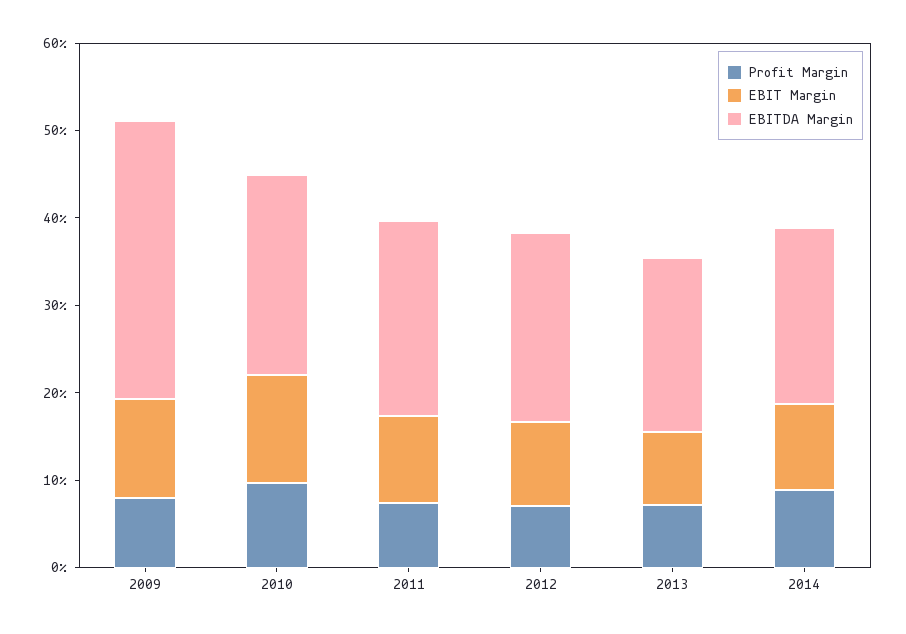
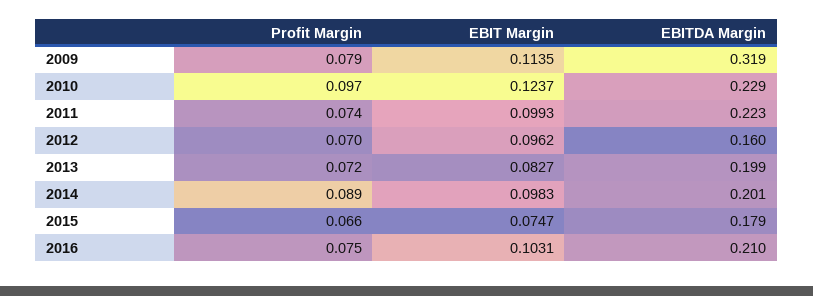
EBITDA Margin, 2012: 0.22 -> 0.16
Profit Margin, 2015: none -> 0.066
EBIT Margin, 2015: none -> 0.0747
EBITDA Margin, 2015: none -> 0.179
Profit Margin, 2016: none -> 0.075
EBIT Margin, 2016: none -> 0.1031
EBITDA Margin, 2016: none -> 0.21

